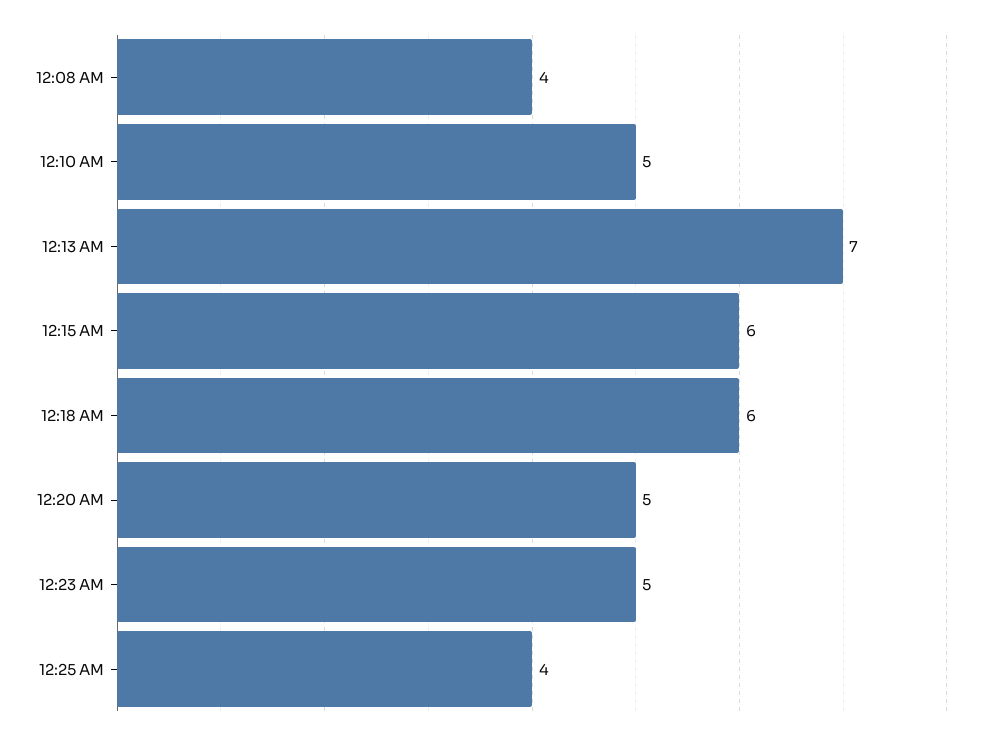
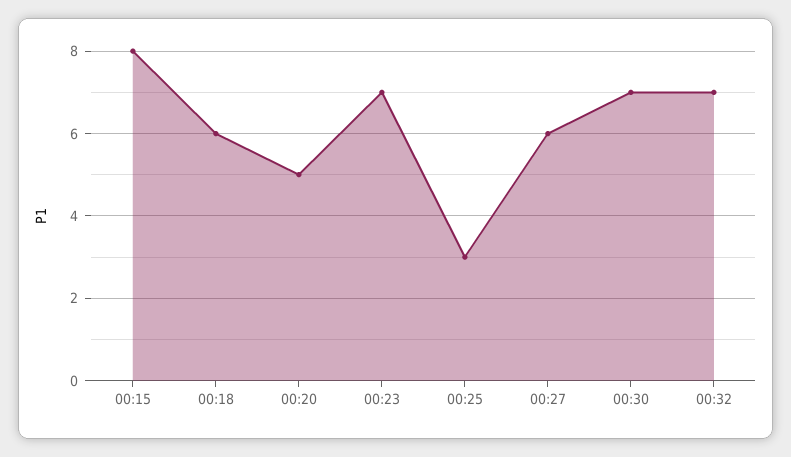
12:08 AM: 4 -> none
12:10 AM: 5 -> none
12:13 AM: 7 -> none
12:15 AM: 6 -> 8
12:23 AM: 5 -> 7
12:25 AM: 4 -> 3
00:27: none -> 6
00:30: none -> 7
00:32: none -> 7

